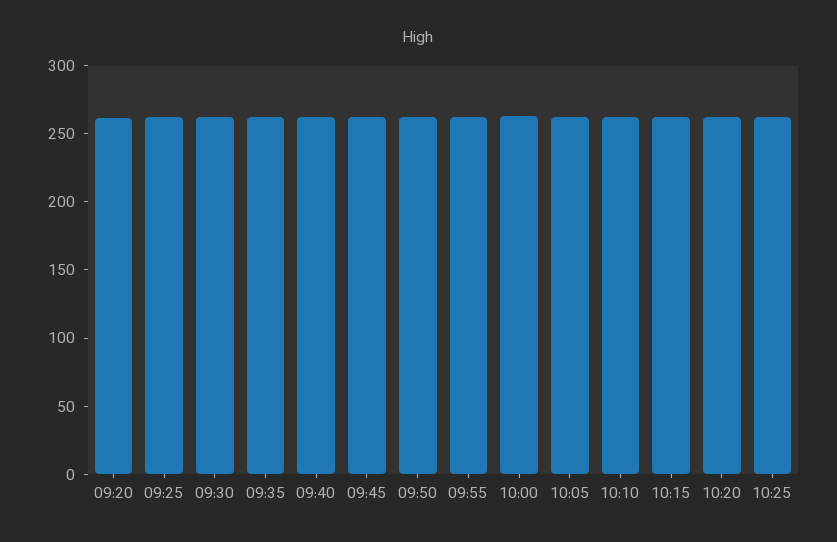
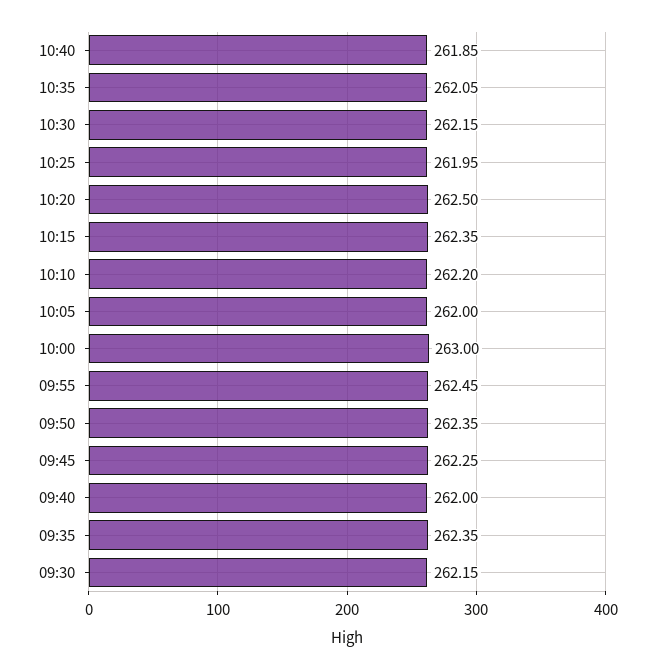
09:20: 260 -> none
09:25: 260 -> none
10:40: none -> 261.85
10:35: none -> 262.05
10:30: none -> 262.15

